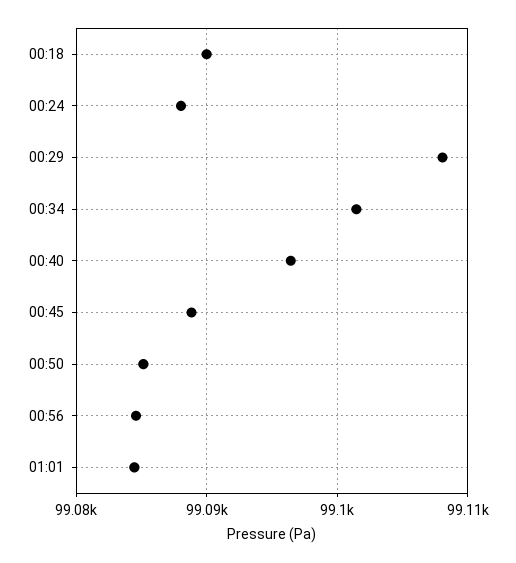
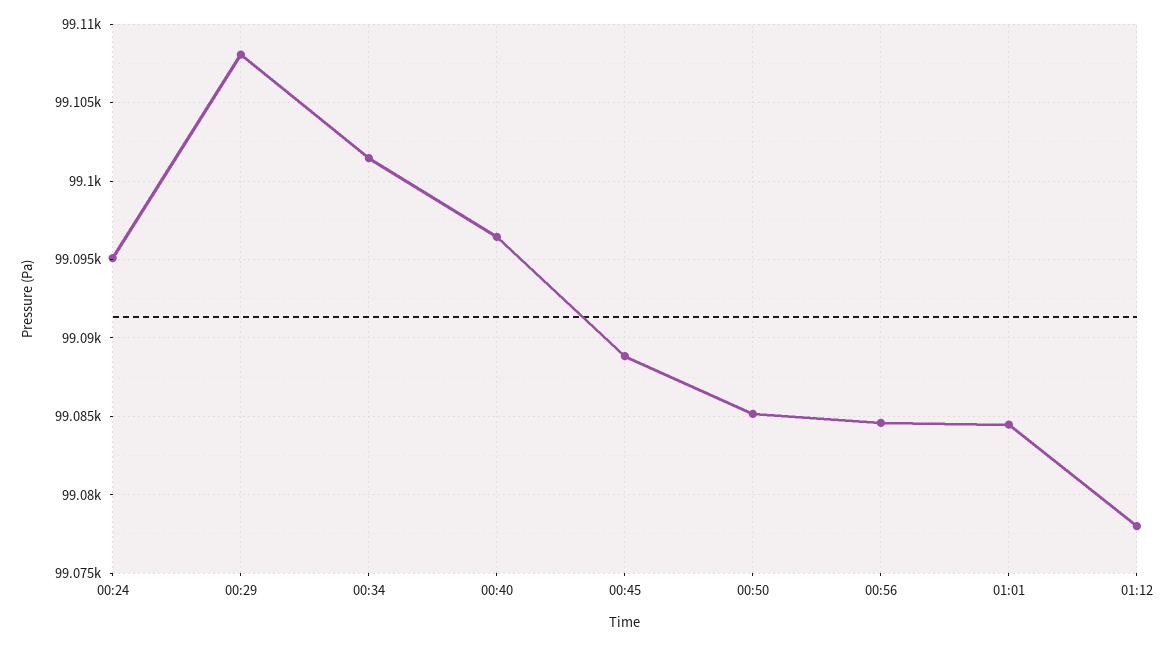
00:18: 99090 -> none
00:24: 99088 -> 99095
01:12: none -> 99078

